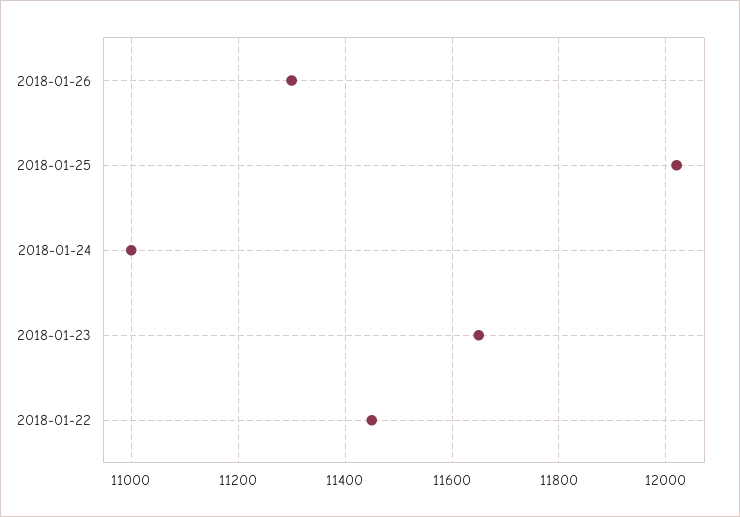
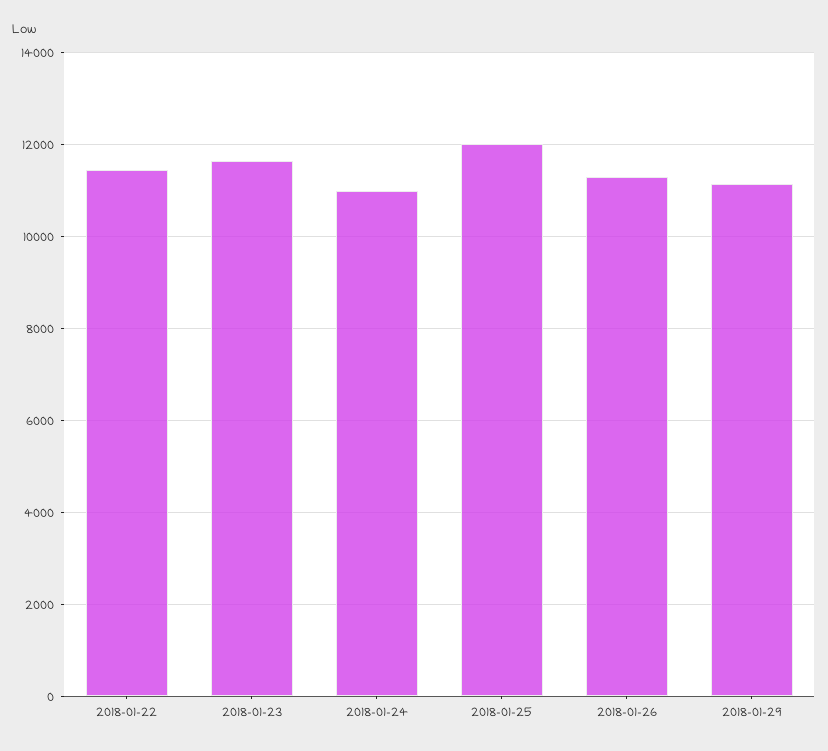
2018-01-29: none -> 11200

